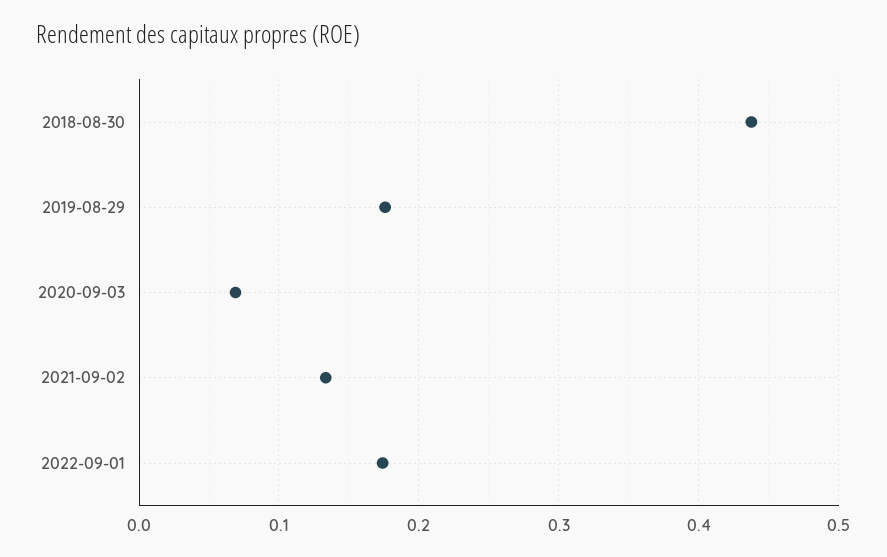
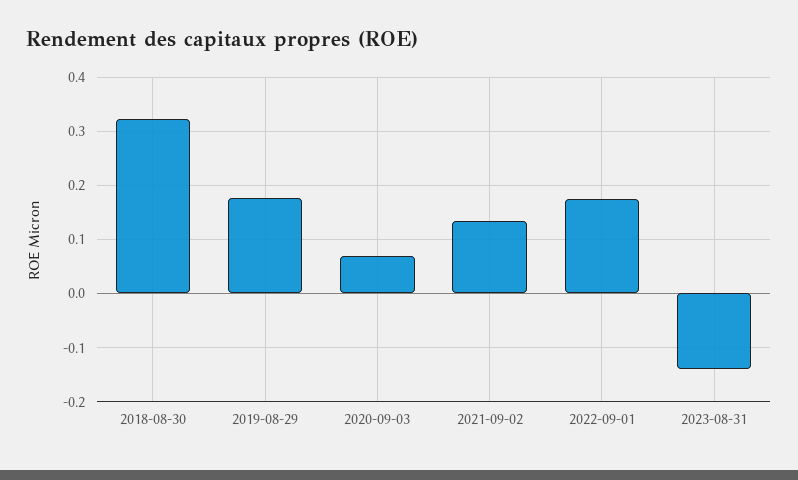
2018-08-30: 0.44 -> 0.32
2023-08-31: none -> -0.14

